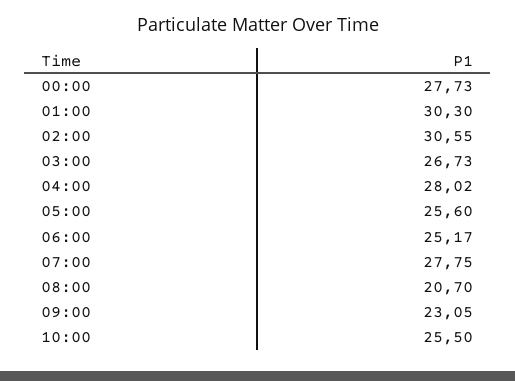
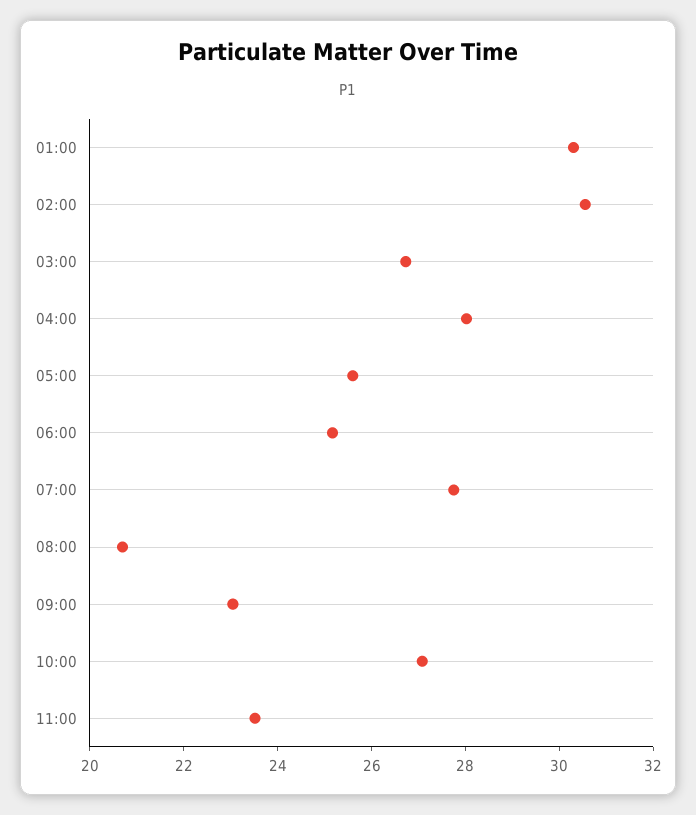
00:00: 27.73 -> none
10:00: 25.5 -> 27
11:00: none -> 23.5

